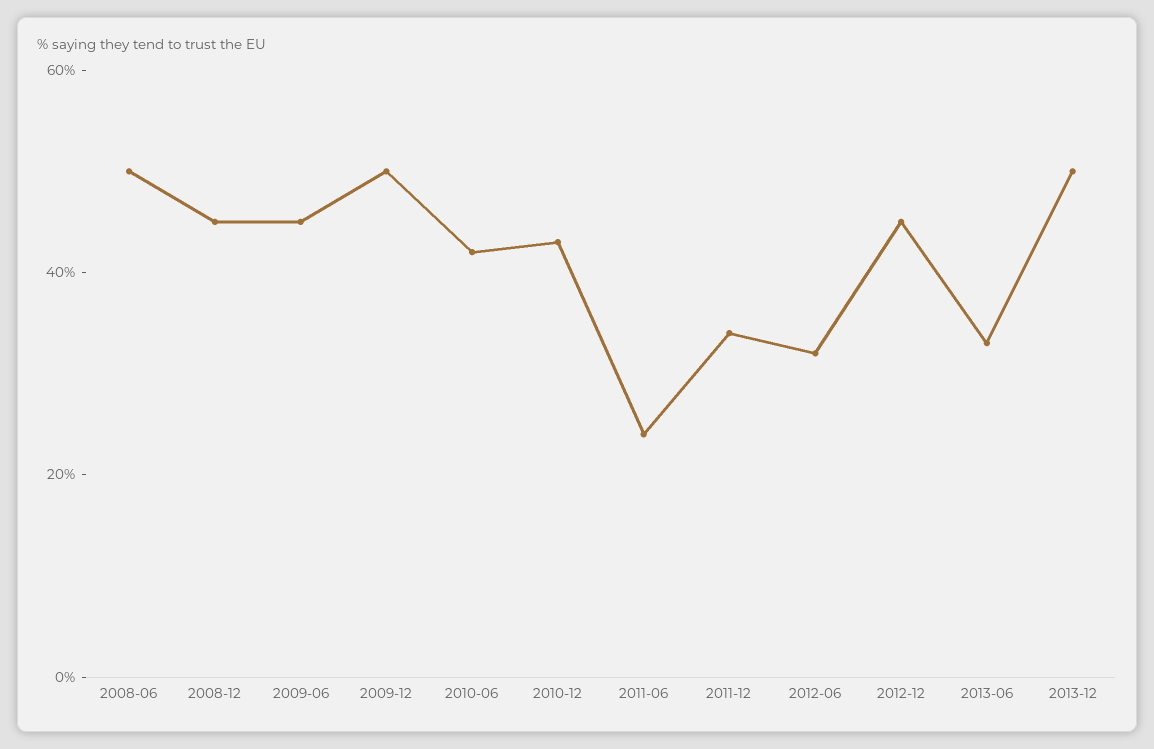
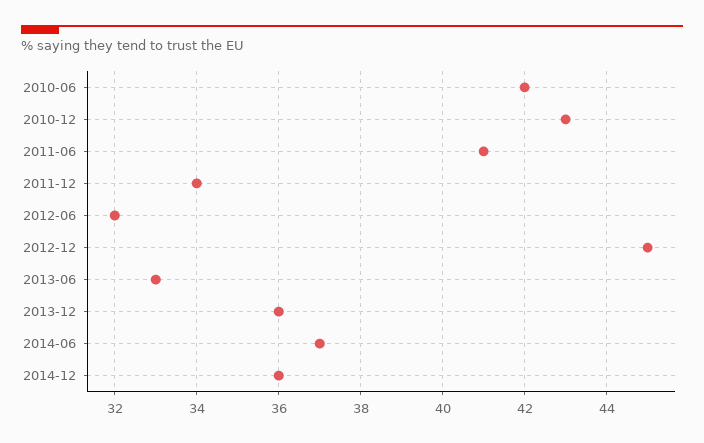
2008-06: 50 -> none
2008-12: 45 -> none
2009-06: 45 -> none
2009-12: 50 -> none
2011-06: 25 -> 41
2013-12: 50 -> 36
2014-06: none -> 37
2014-12: none -> 36

